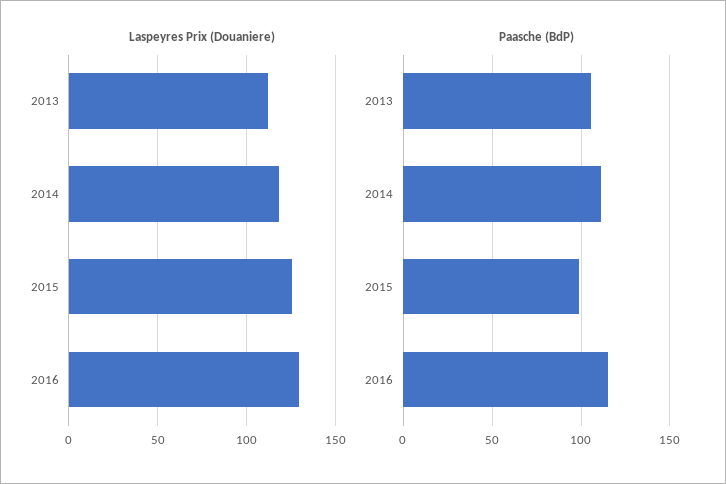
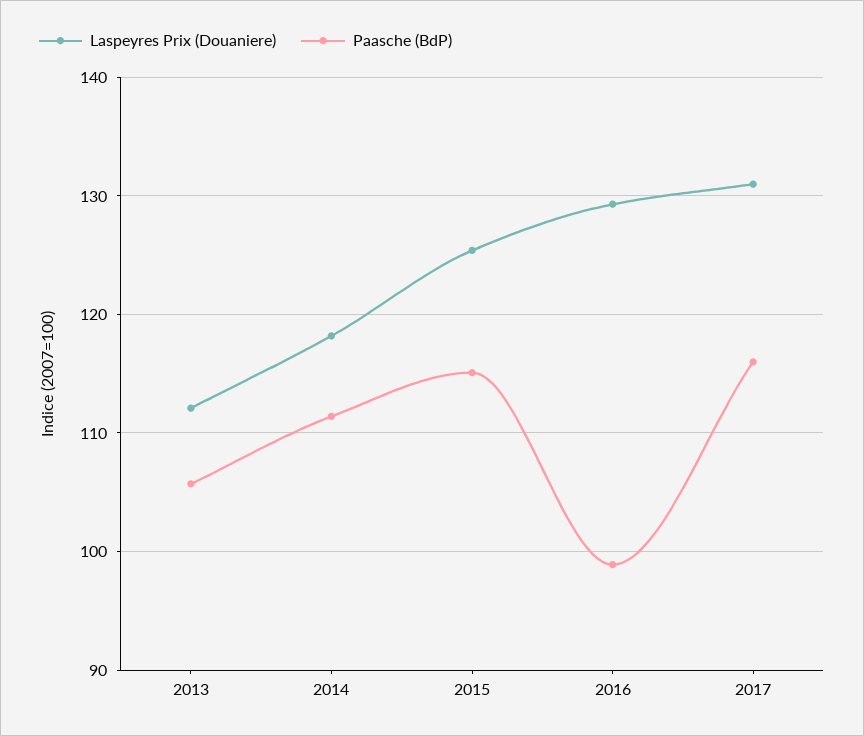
Paasche (BdP), 2015: 100 -> 115
Paasche (BdP), 2016: 115 -> 99
Laspeyres Prix (Douaniere), 2017: none -> 131
Paasche (BdP), 2017: none -> 116

